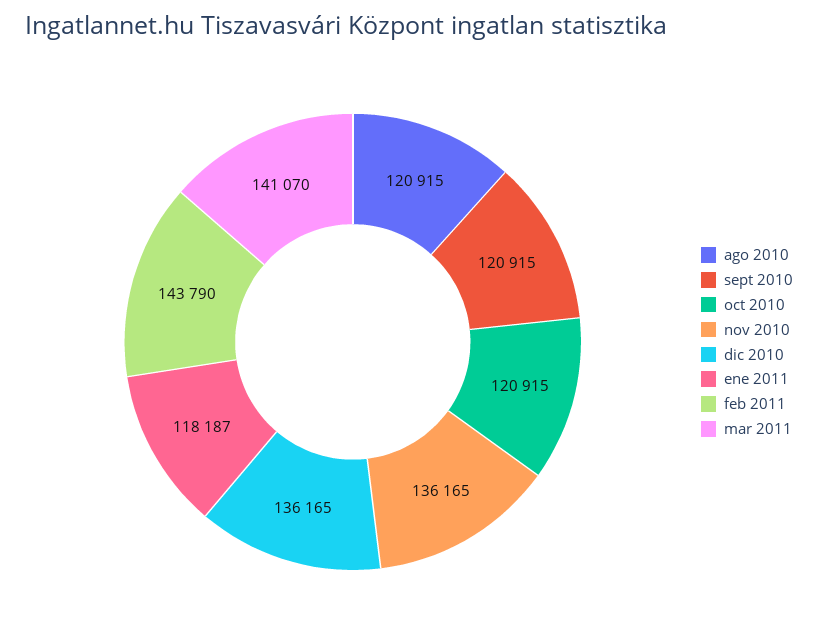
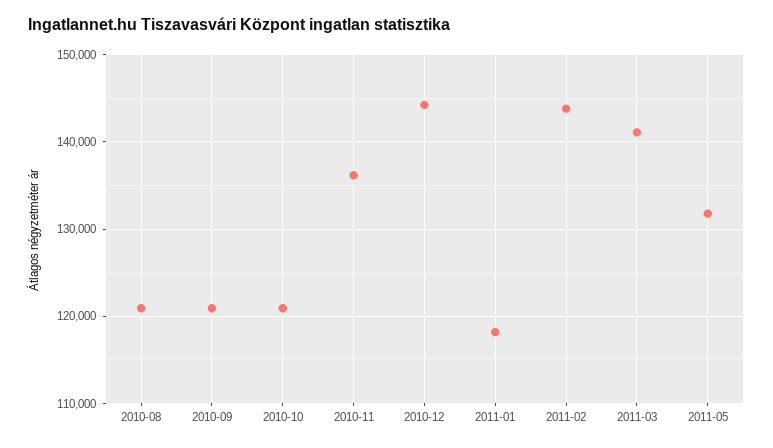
dic 2010: 136165 -> 144000
2011-05: none -> 132000

